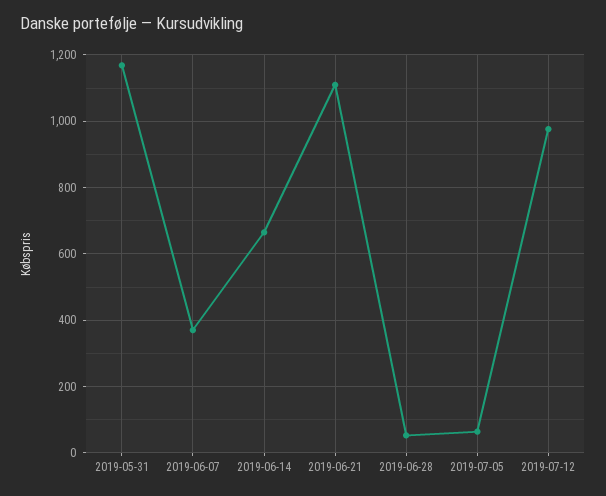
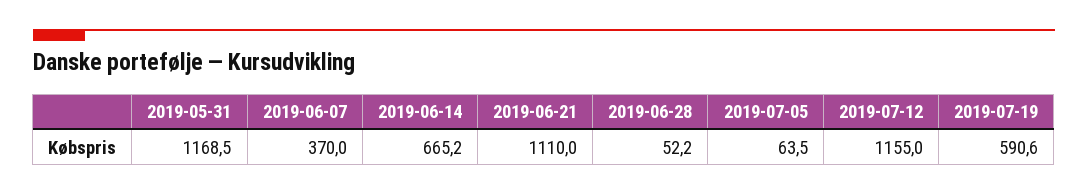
2019-07-12: 980 -> 1155
2019-07-19: none -> 590.6

